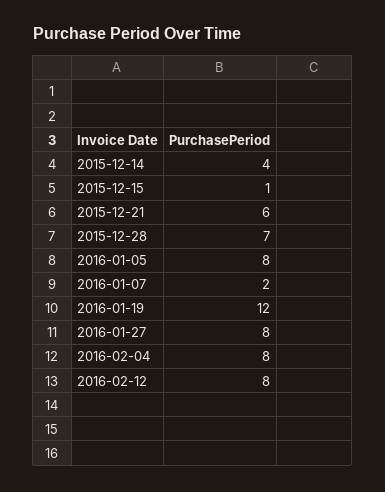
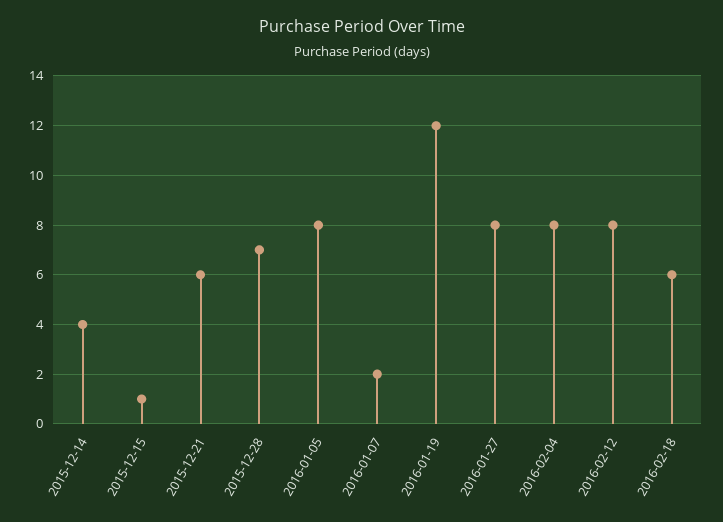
2016-02-18: none -> 6

